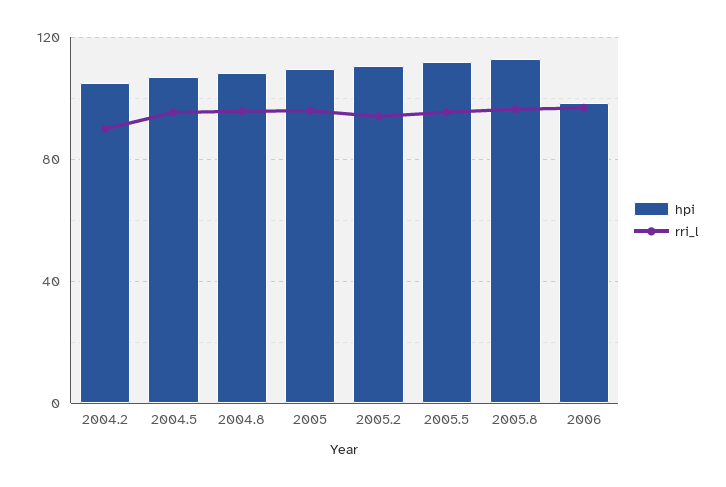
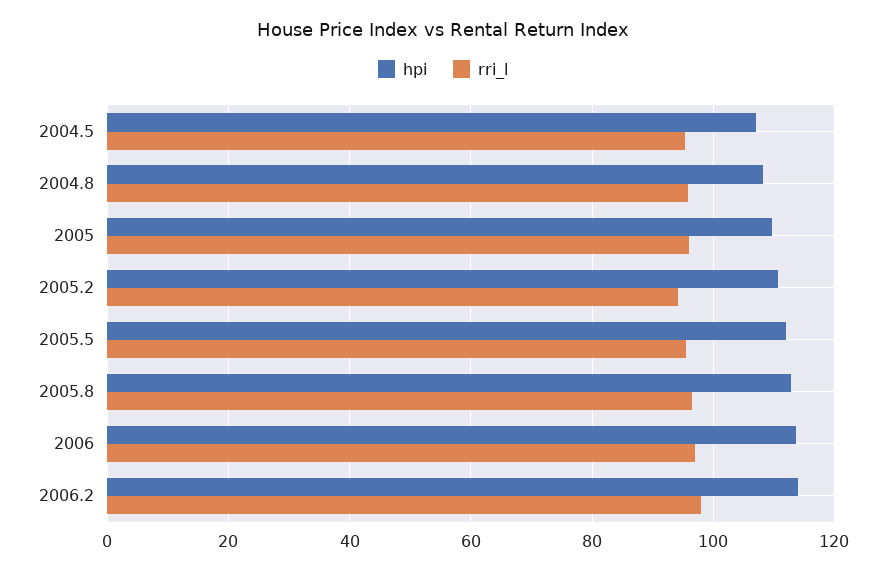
hpi, 2004.2: 105 -> none
rri_l, 2004.2: 90 -> none
hpi, 2006: 100 -> 114
hpi, 2006.2: none -> 114
rri_l, 2006.2: none -> 98

